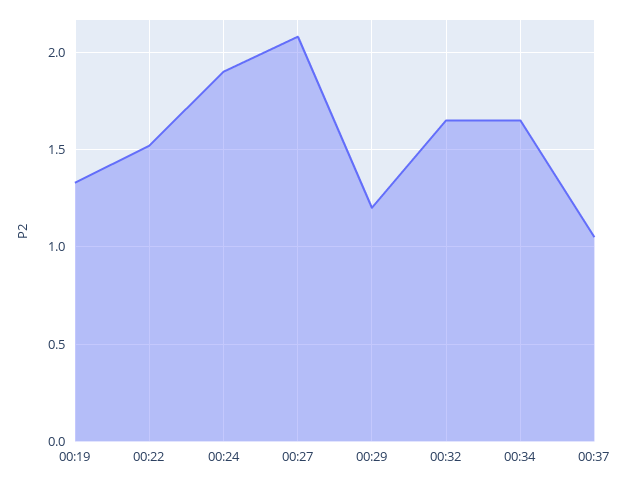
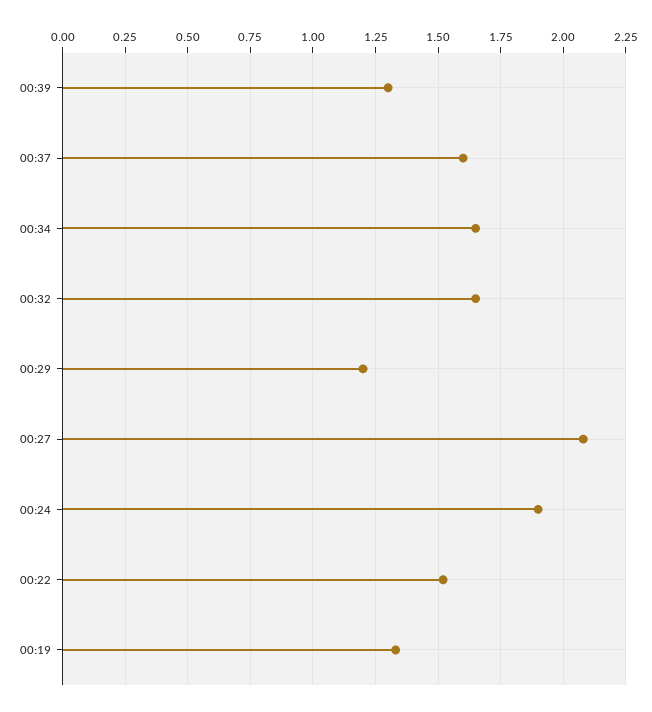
00:37: 1.05 -> 1.6
00:39: none -> 1.3

